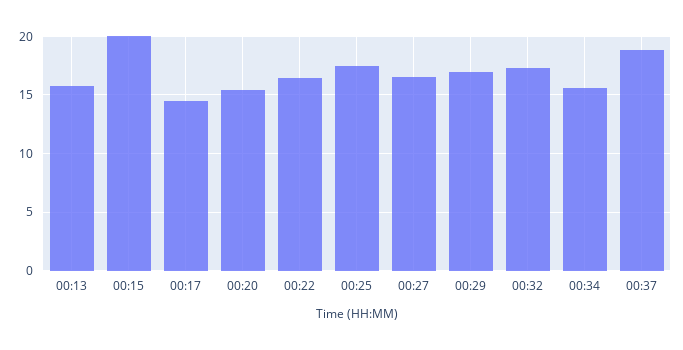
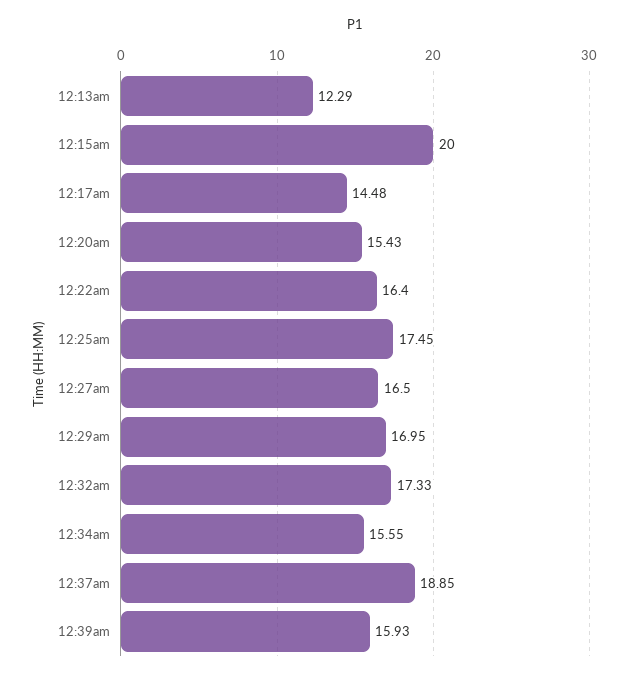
00:13: 16 -> 12.29
12:39am: none -> 15.93

